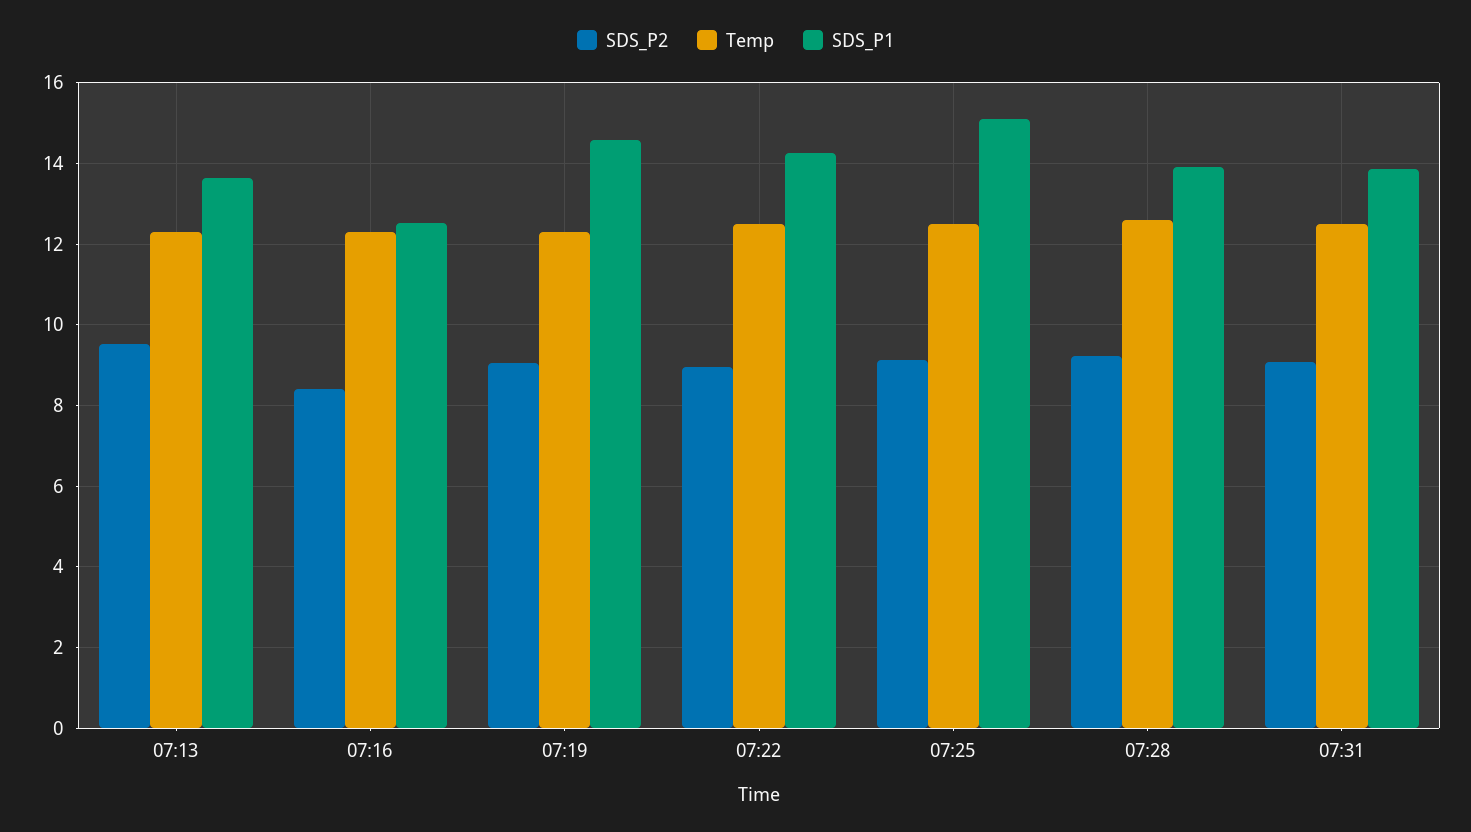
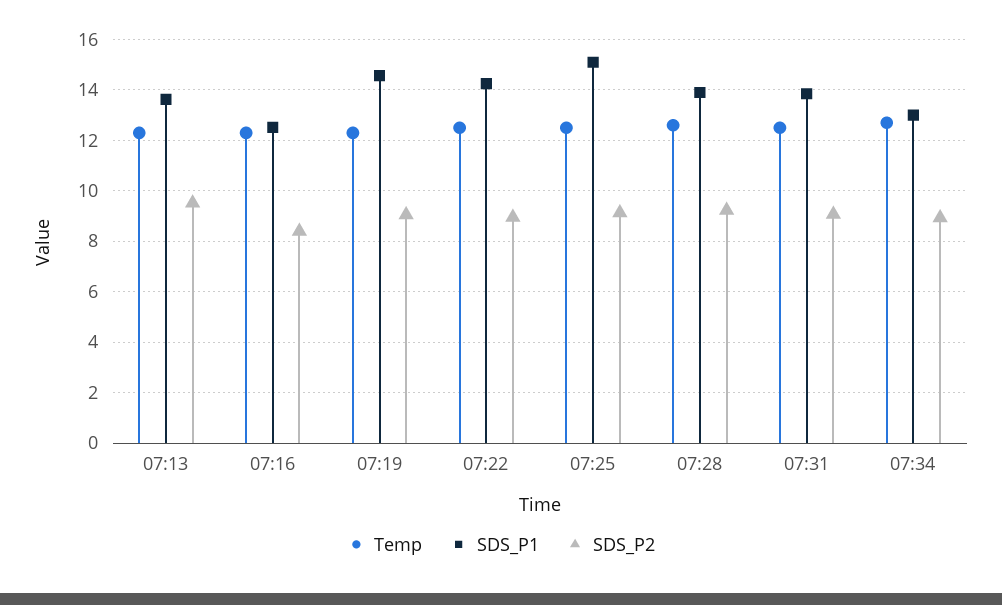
Temp, 07:34: none -> 12.75
SDS_P1, 07:34: none -> 13
SDS_P2, 07:34: none -> 9

